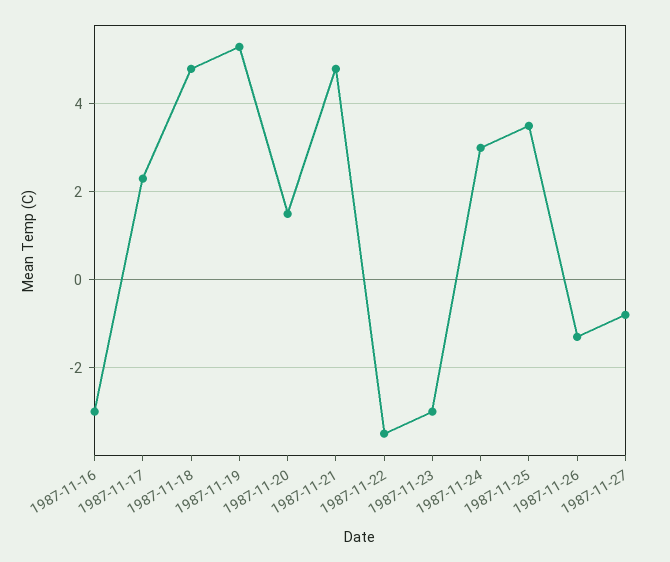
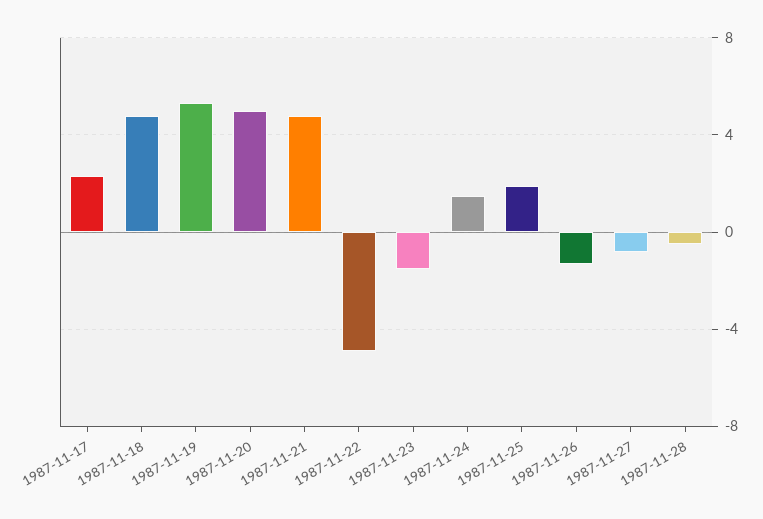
1987-11-16: -3 -> none
1987-11-20: 1.5 -> 5
1987-11-22: -3.5 -> -5
1987-11-23: -3 -> -1.5
1987-11-24: 3 -> 1.5
1987-11-25: 3.5 -> 2
1987-11-28: none -> -0.5

